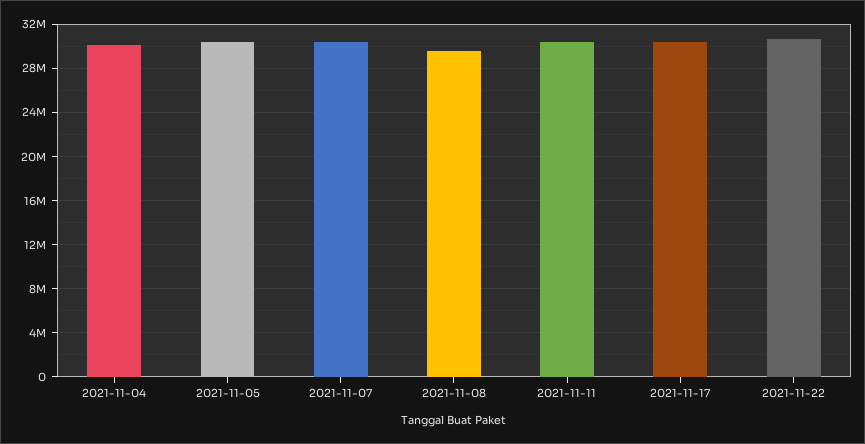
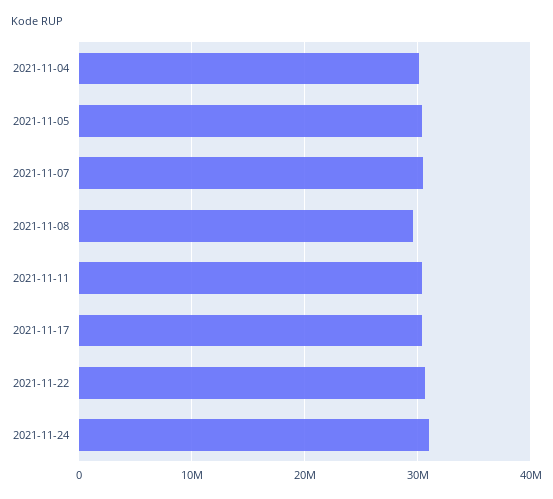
2021-11-24: none -> 31000000

